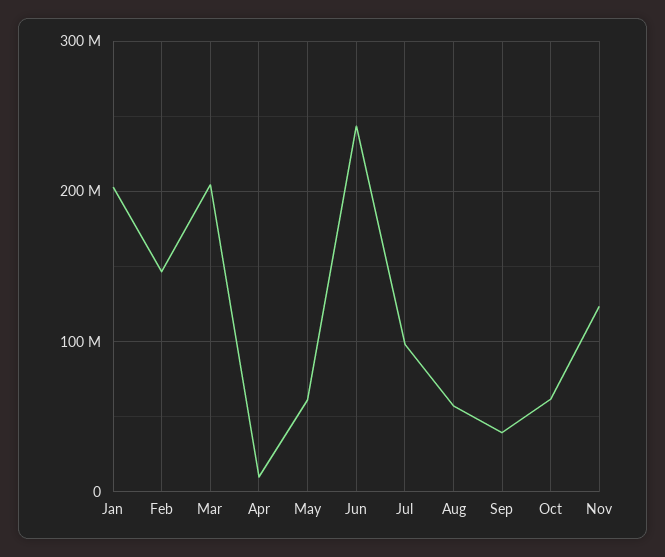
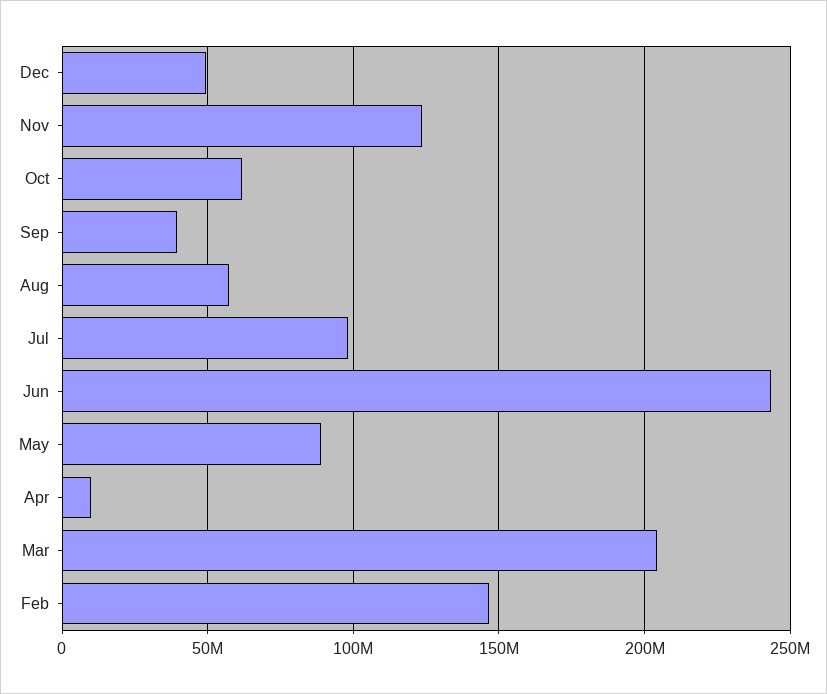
Jan: 200000000 -> none
May: 60000000 -> 90000000
Dec: none -> 50000000

